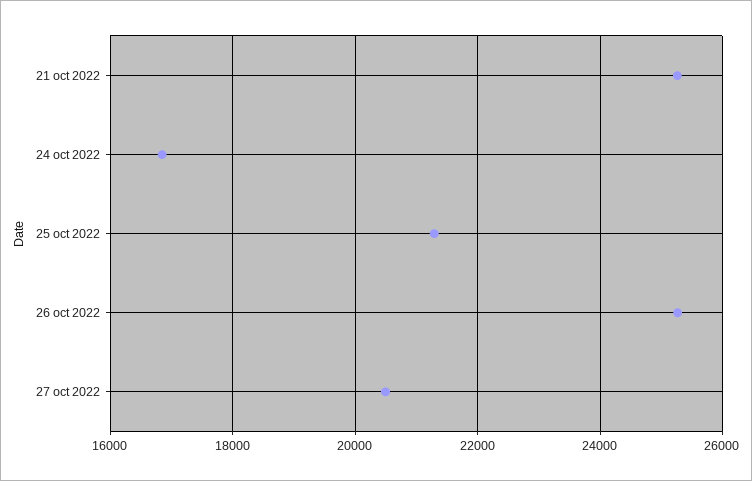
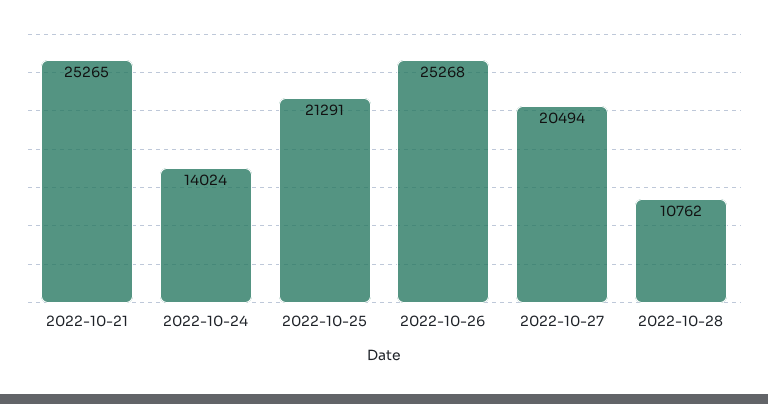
24 oct 2022: 16800 -> 14024
2022-10-28: none -> 10762

